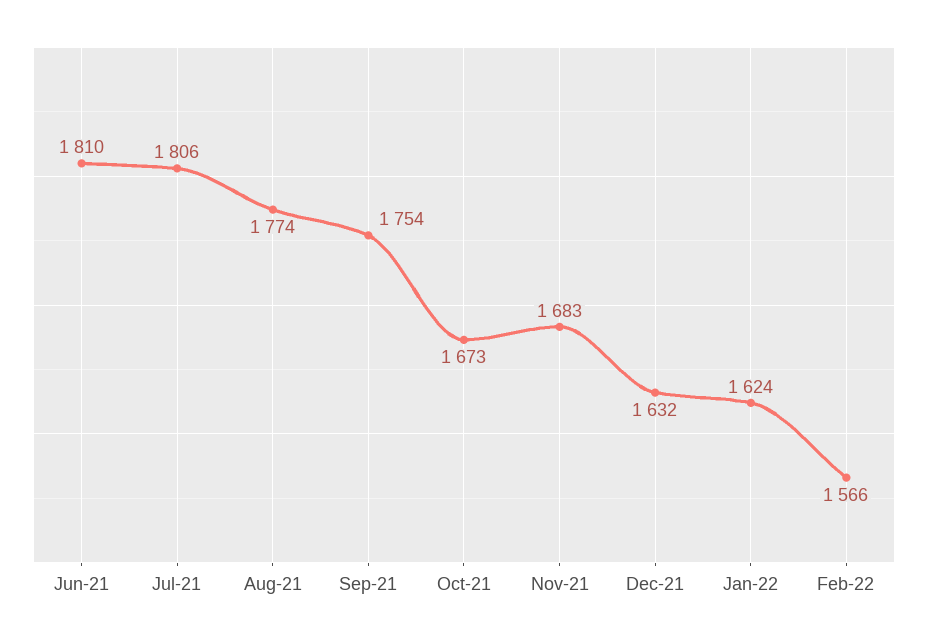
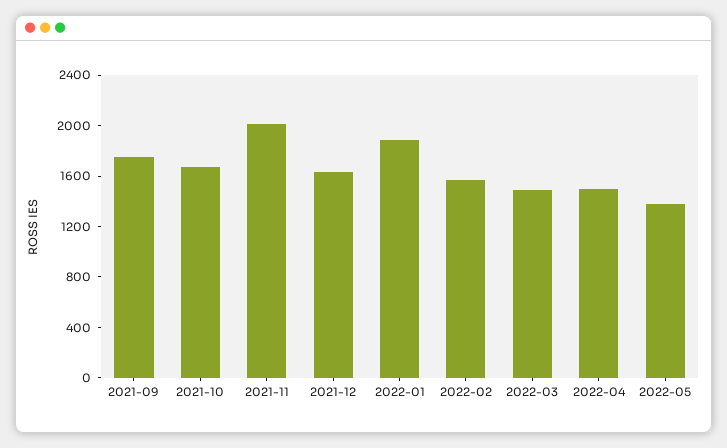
Jun-21: 1810 -> none
Jul-21: 1806 -> none
Aug-21: 1774 -> none
Nov-21: 1683 -> 2000
Jan-22: 1624 -> 1900
2022-03: none -> 1500
2022-04: none -> 1500
2022-05: none -> 1400

